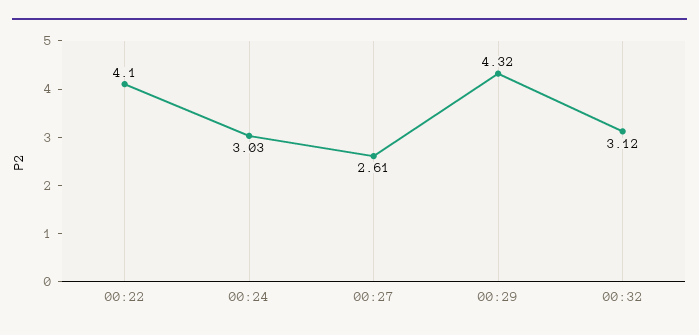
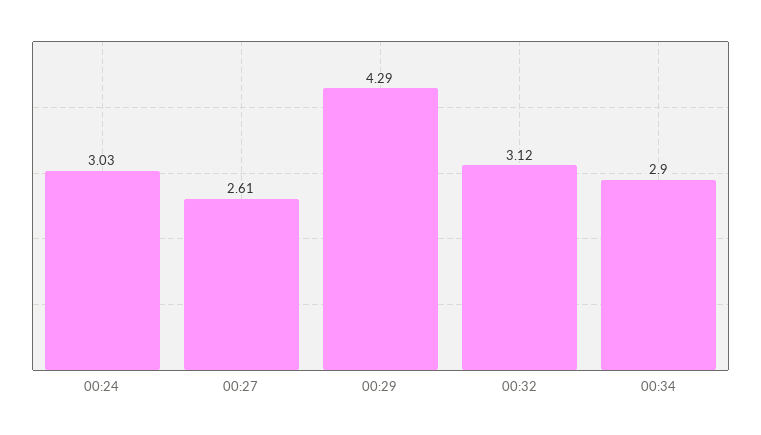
00:22: 4.1 -> none
00:29: 4.32 -> 4.29
00:34: none -> 2.9

